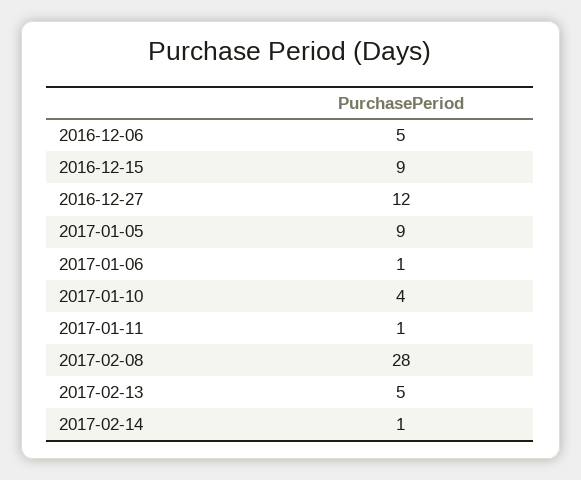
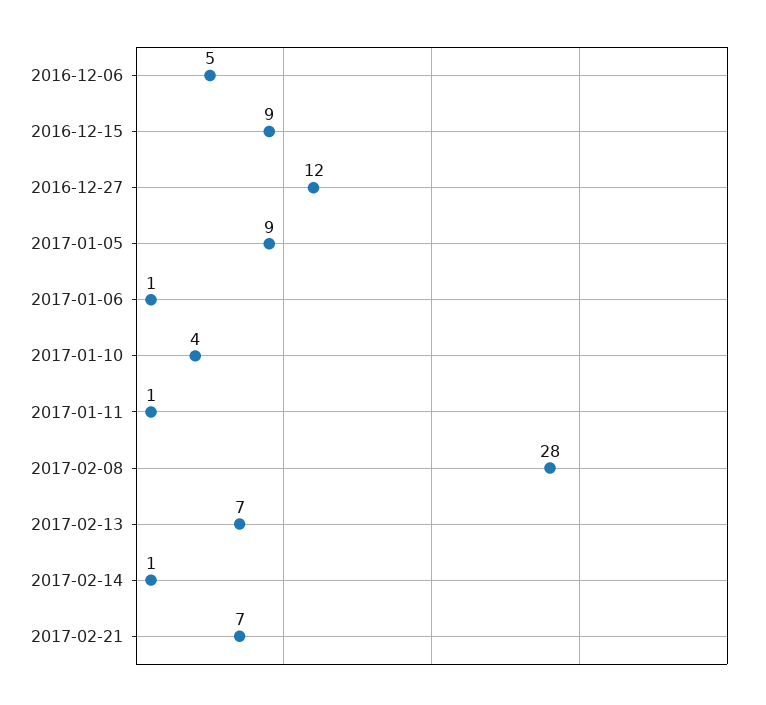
2017-02-13: 5 -> 7
2017-02-21: none -> 7

